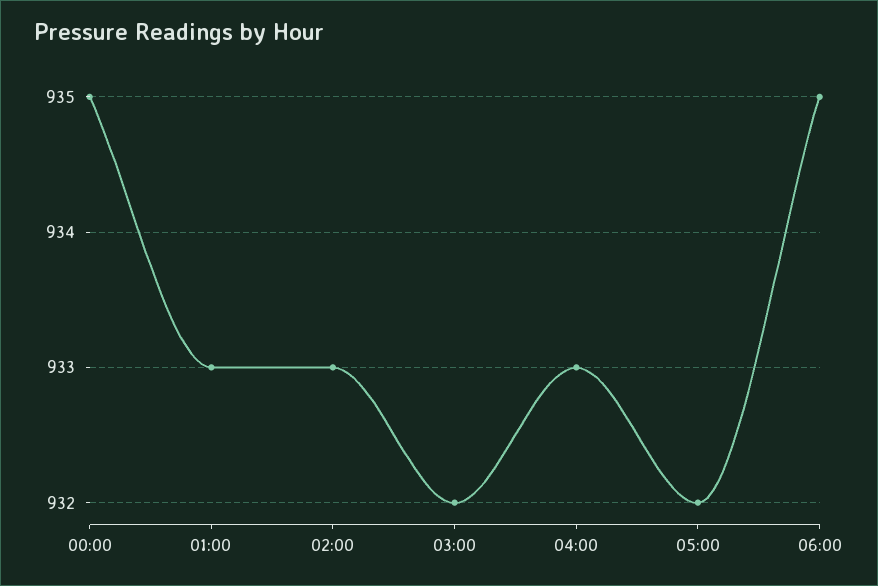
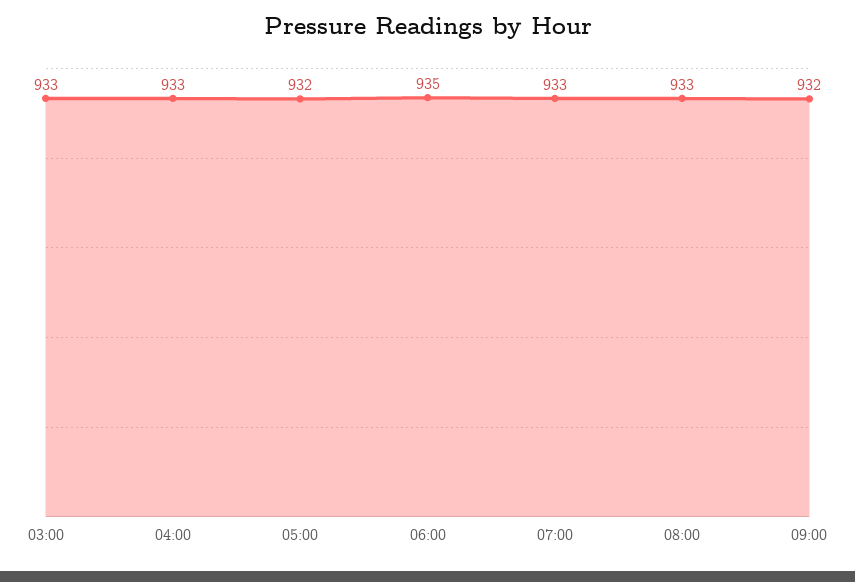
00:00: 935 -> none
01:00: 933 -> none
02:00: 933 -> none
03:00: 932 -> 933
07:00: none -> 933
08:00: none -> 933
09:00: none -> 932

